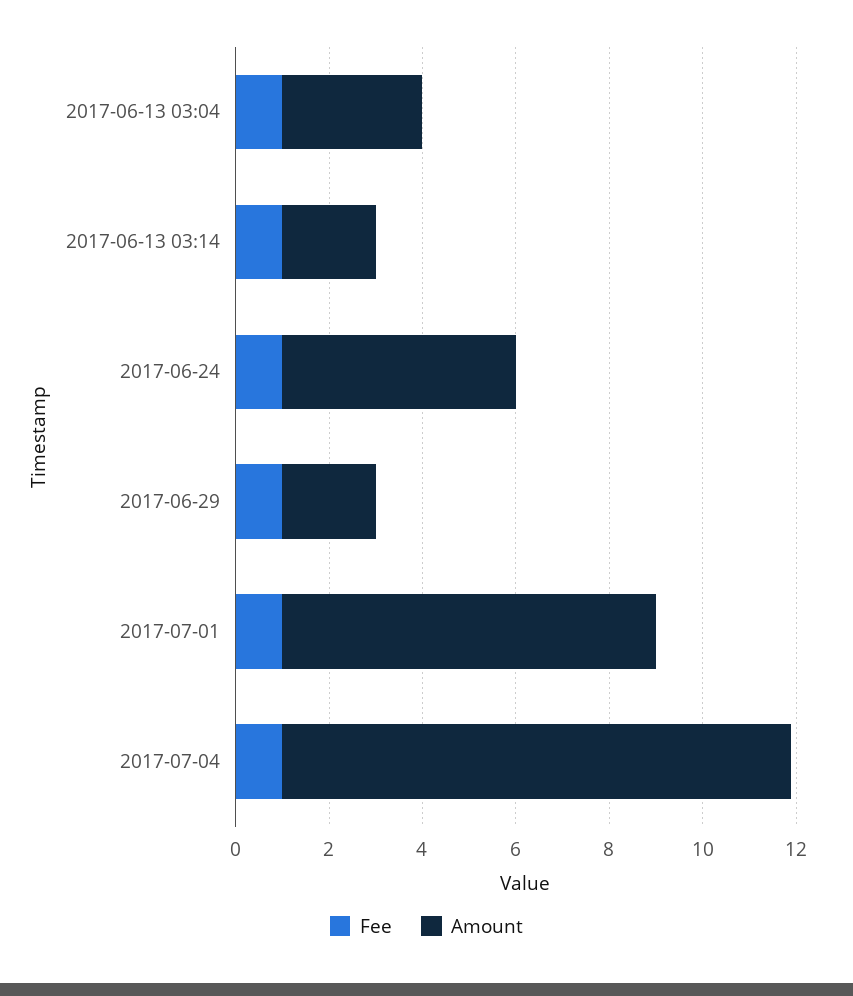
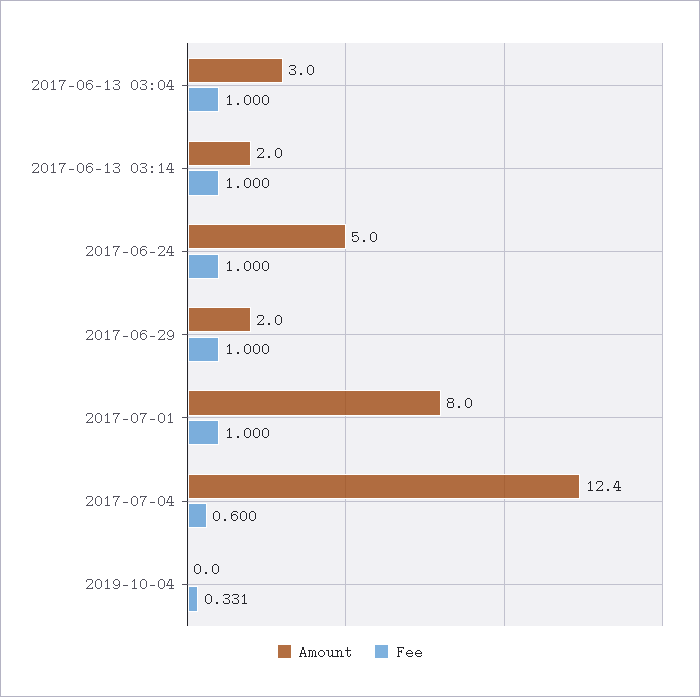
Fee, 2017-07-04: 1 -> 0.6
Amount, 2017-07-04: 11 -> 12.4
Amount, 2019-10-04: none -> 0
Fee, 2019-10-04: none -> 0.331

